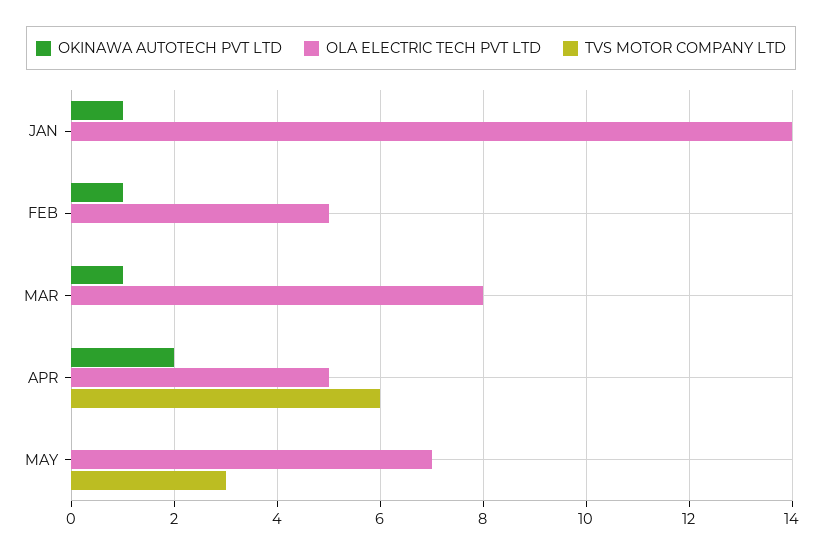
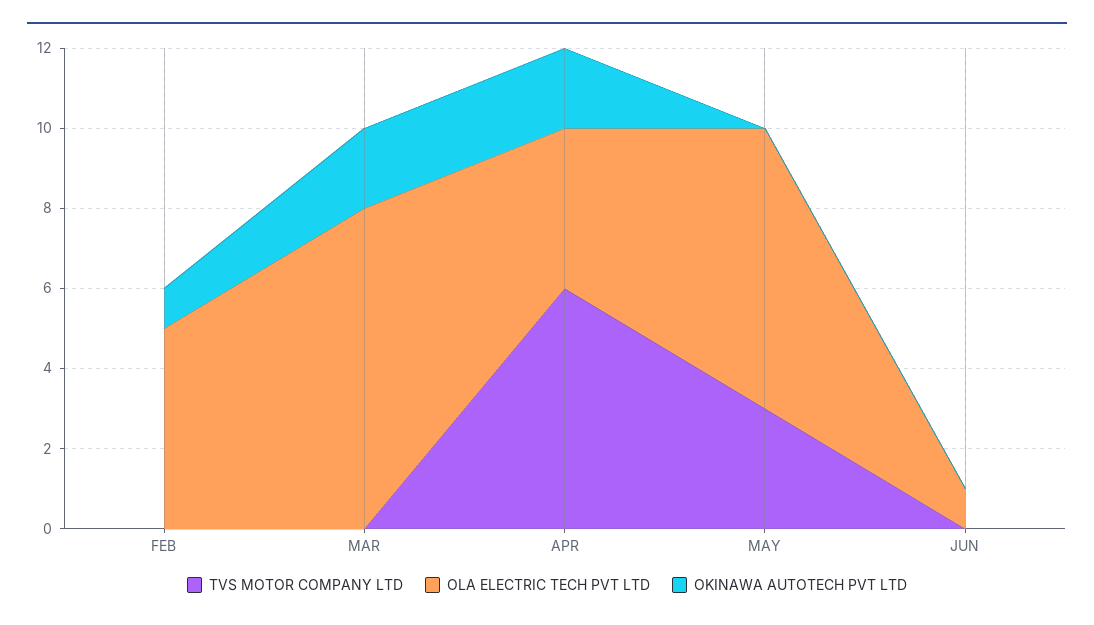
OKINAWA AUTOTECH PVT LTD, JAN: 1 -> none
OLA ELECTRIC TECH PVT LTD, JAN: 14 -> none
TVS MOTOR COMPANY LTD, JAN: 0 -> none
OKINAWA AUTOTECH PVT LTD, MAR: 1 -> 2
OLA ELECTRIC TECH PVT LTD, APR: 5 -> 4
TVS MOTOR COMPANY LTD, JUN: none -> 0
OLA ELECTRIC TECH PVT LTD, JUN: none -> 1
OKINAWA AUTOTECH PVT LTD, JUN: none -> 0

